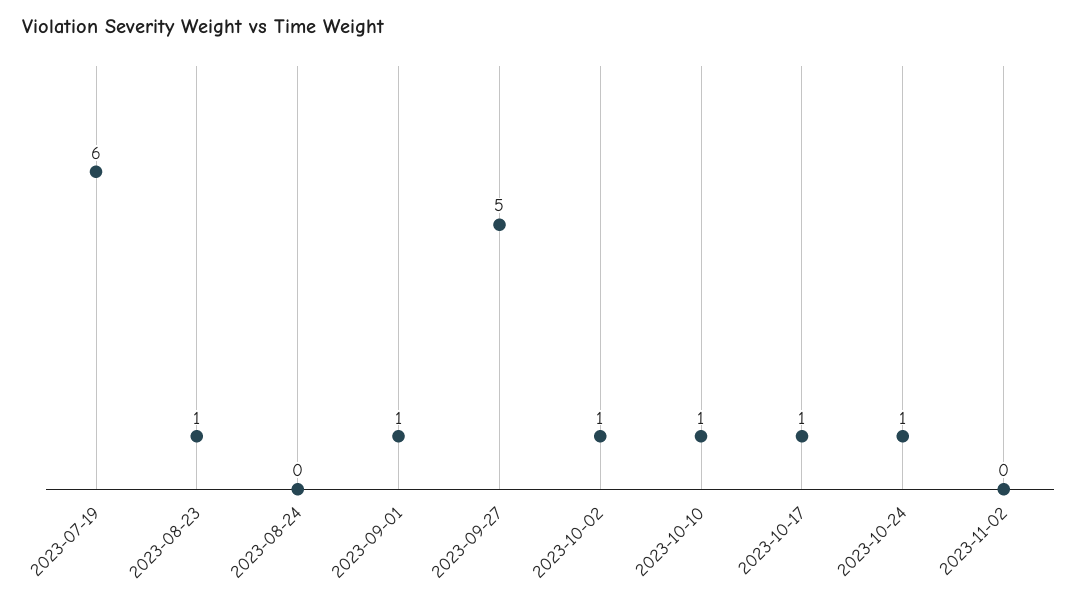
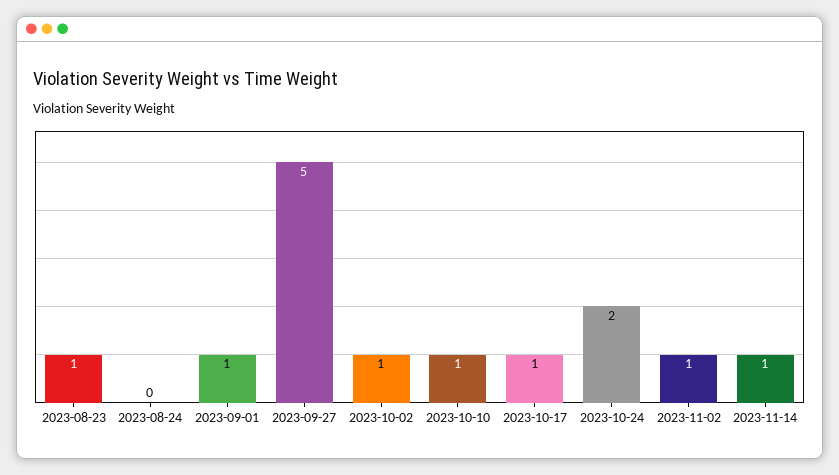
2023-07-19: 6 -> none
2023-10-24: 1 -> 2
2023-11-02: 0 -> 1
2023-11-14: none -> 1

